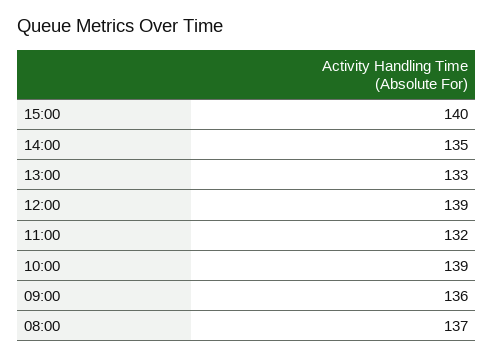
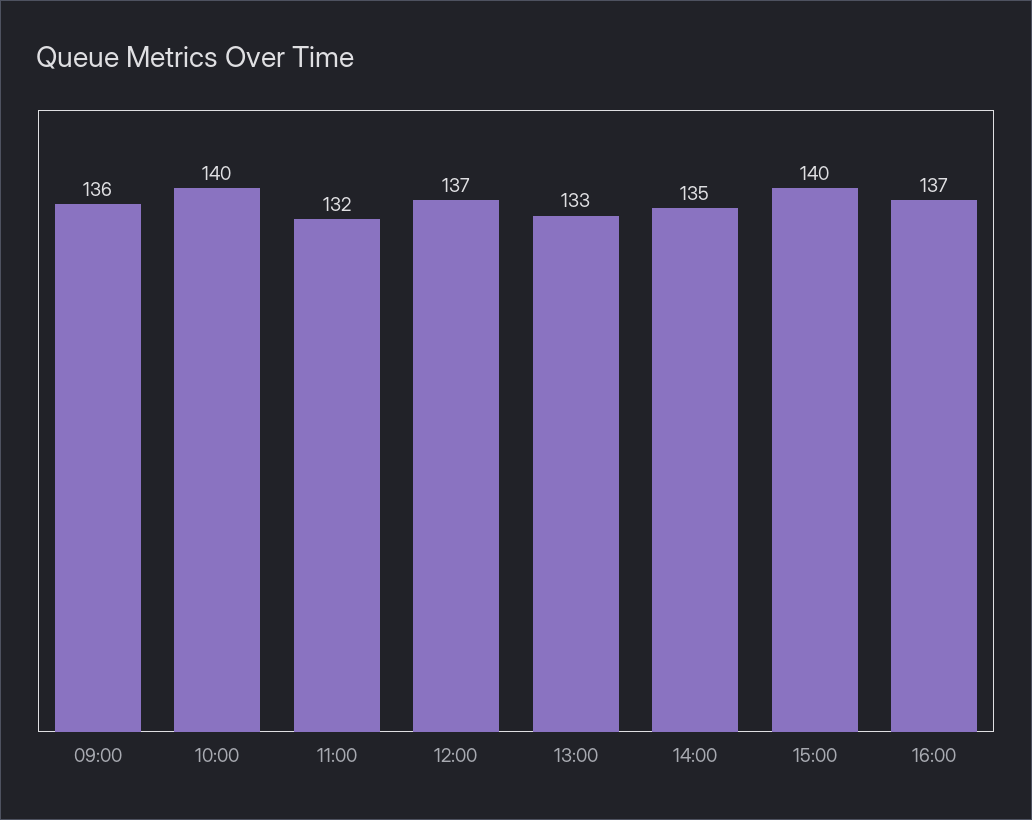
12:00: 139 -> 137
10:00: 139 -> 140
08:00: 137 -> none
16:00: none -> 137

